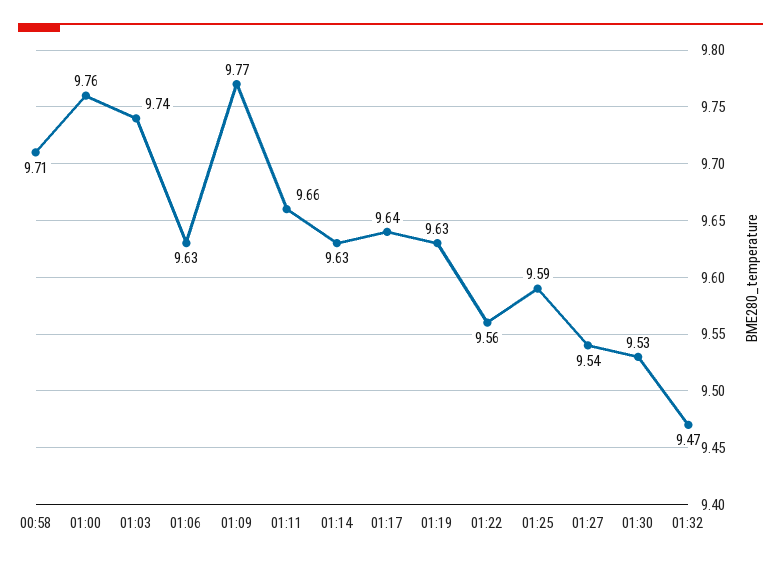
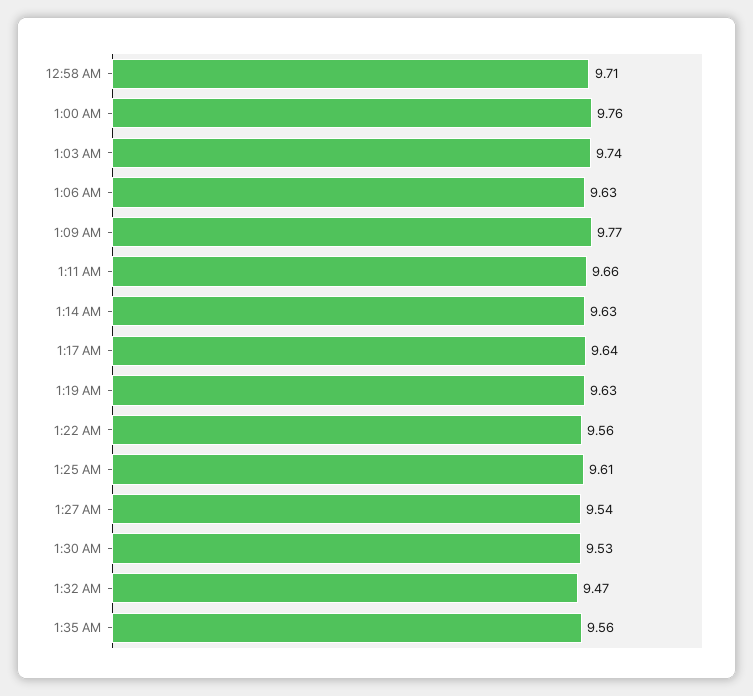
01:25: 9.59 -> 9.61
1:35 AM: none -> 9.56

